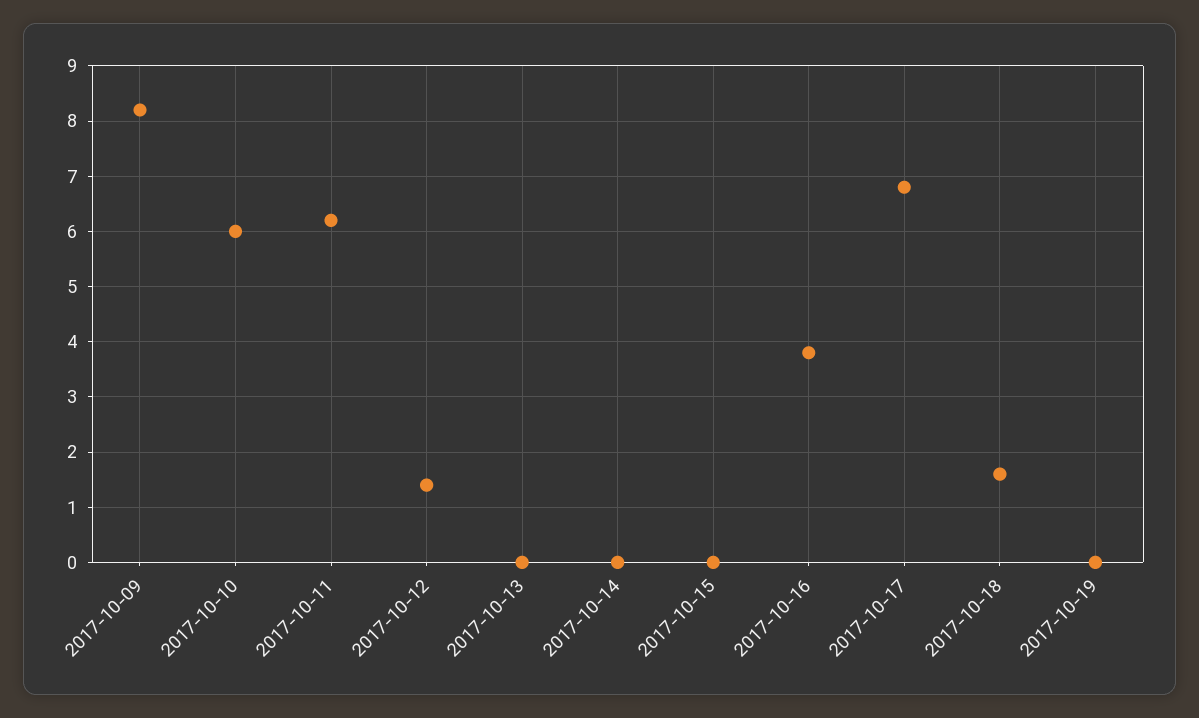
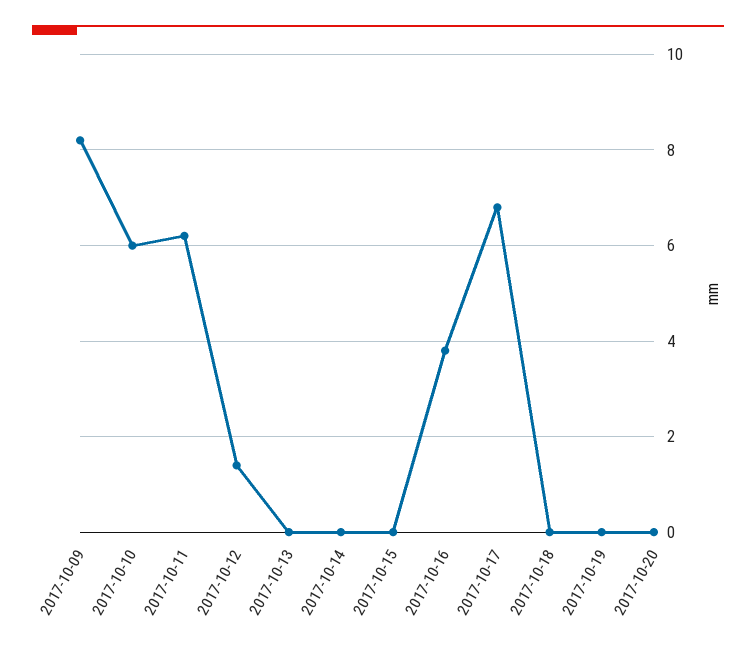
2017-10-18: 1.5 -> 0
2017-10-20: none -> 0

